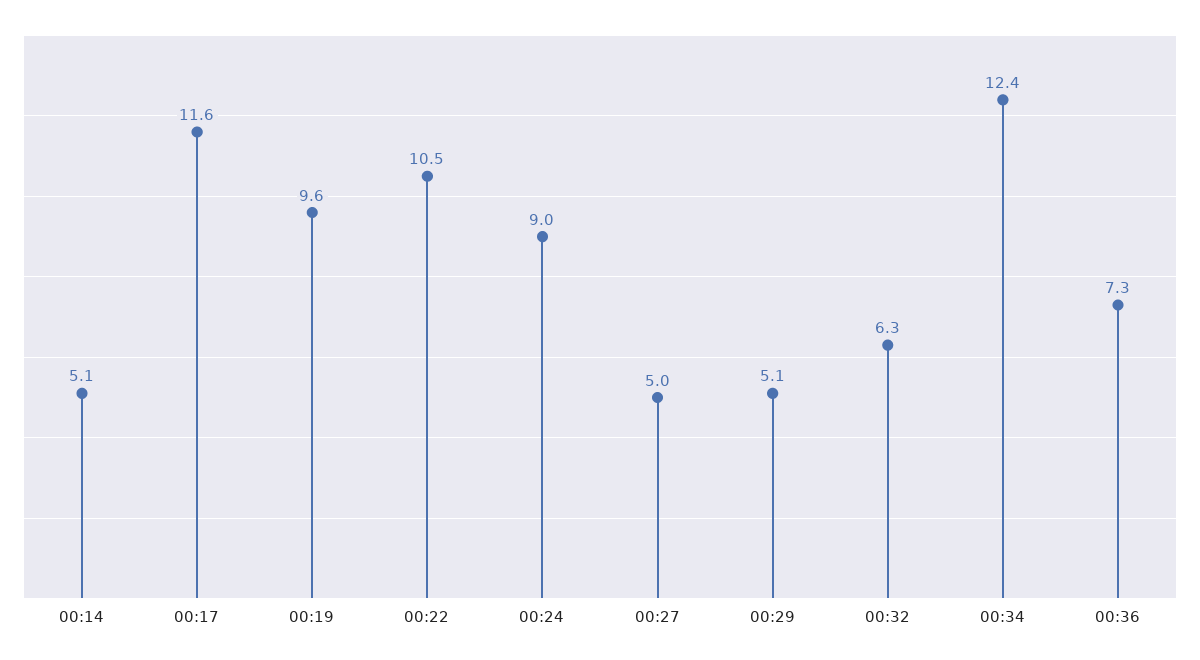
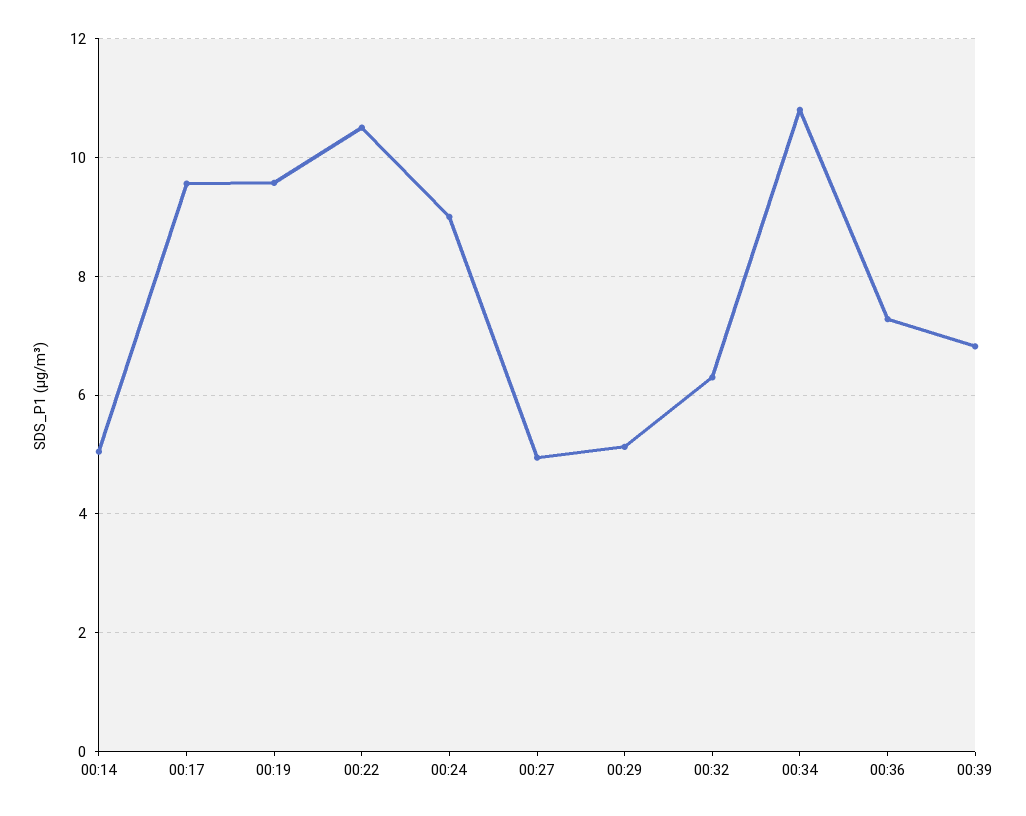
00:17: 11.6 -> 9.6
00:34: 12.4 -> 10.8
00:39: none -> 6.8

